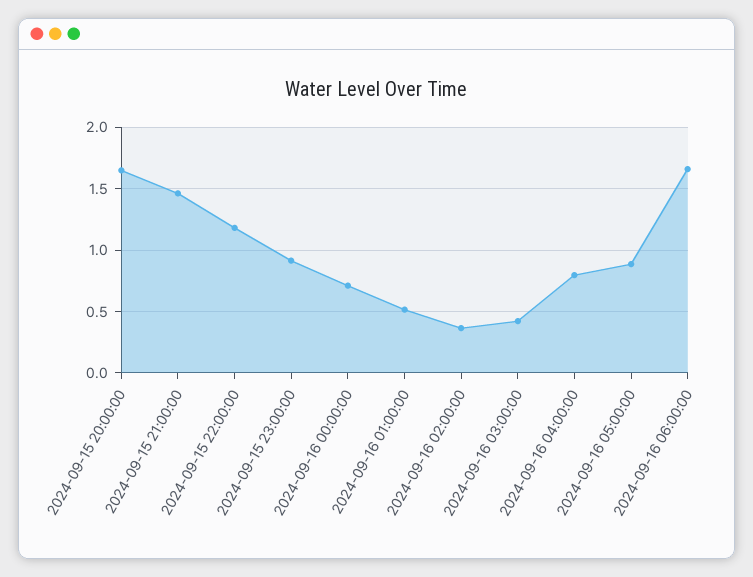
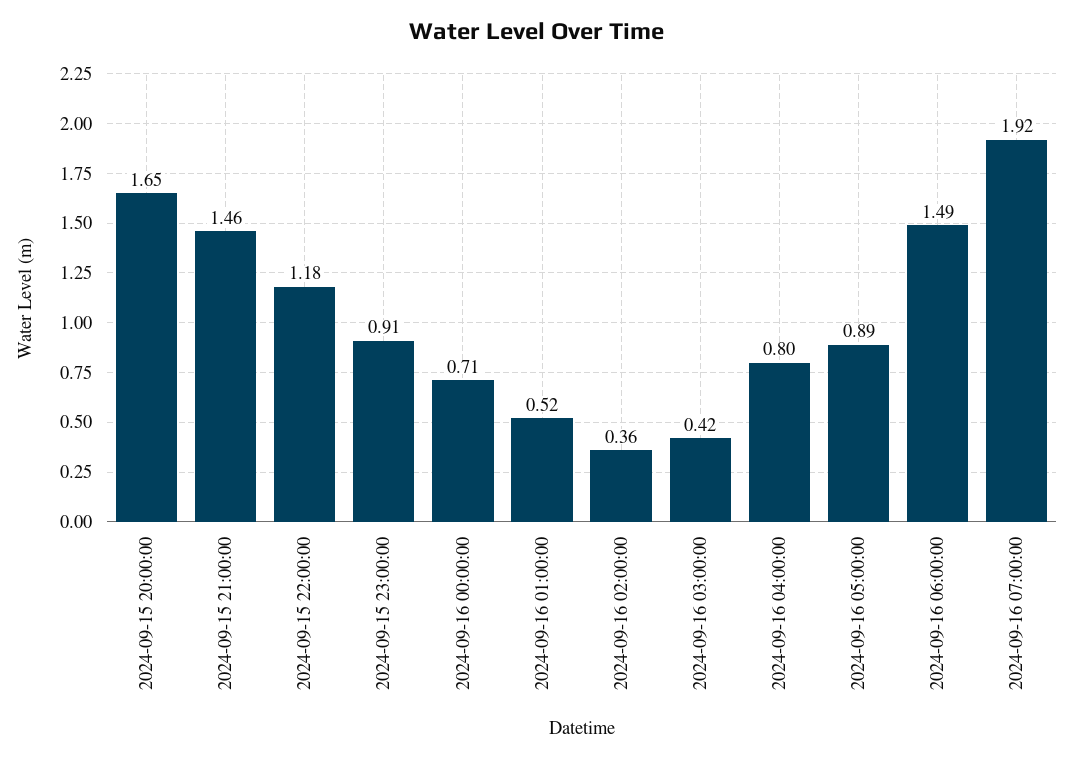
2024-09-16 06:00:00: 1.65 -> 1.49
2024-09-16 07:00:00: none -> 1.92

